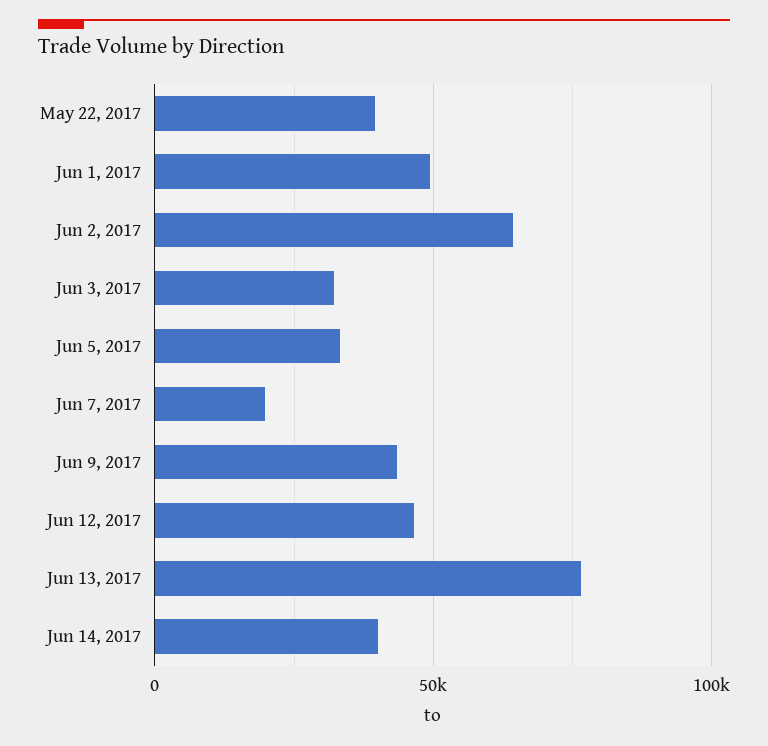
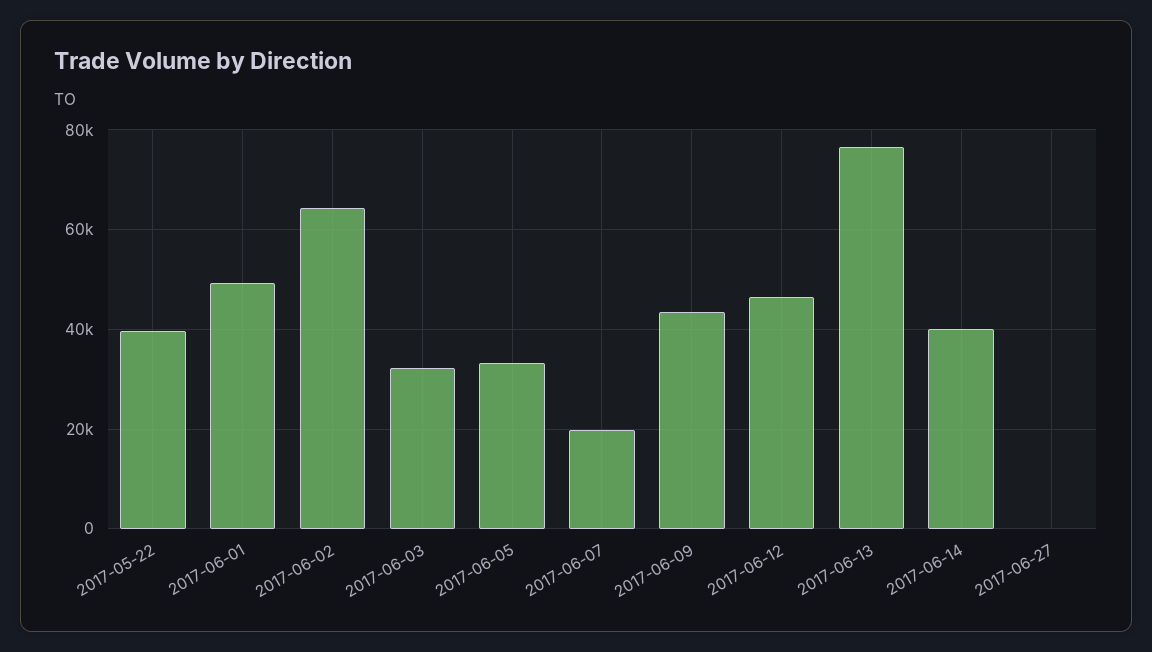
2017-06-27: none -> 0

